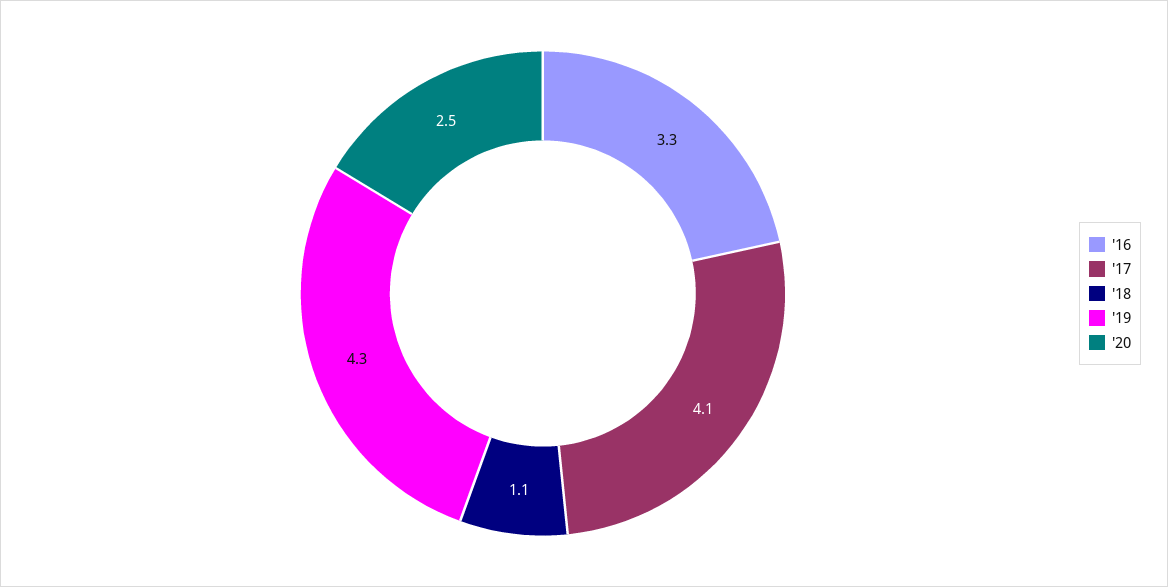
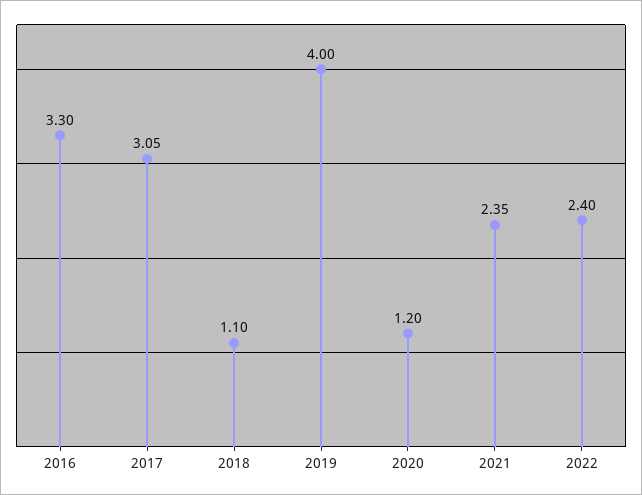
'17: 4.1 -> 3.05
'19: 4.3 -> 4
'20: 2.5 -> 1.2
2021: none -> 2.35
2022: none -> 2.4

